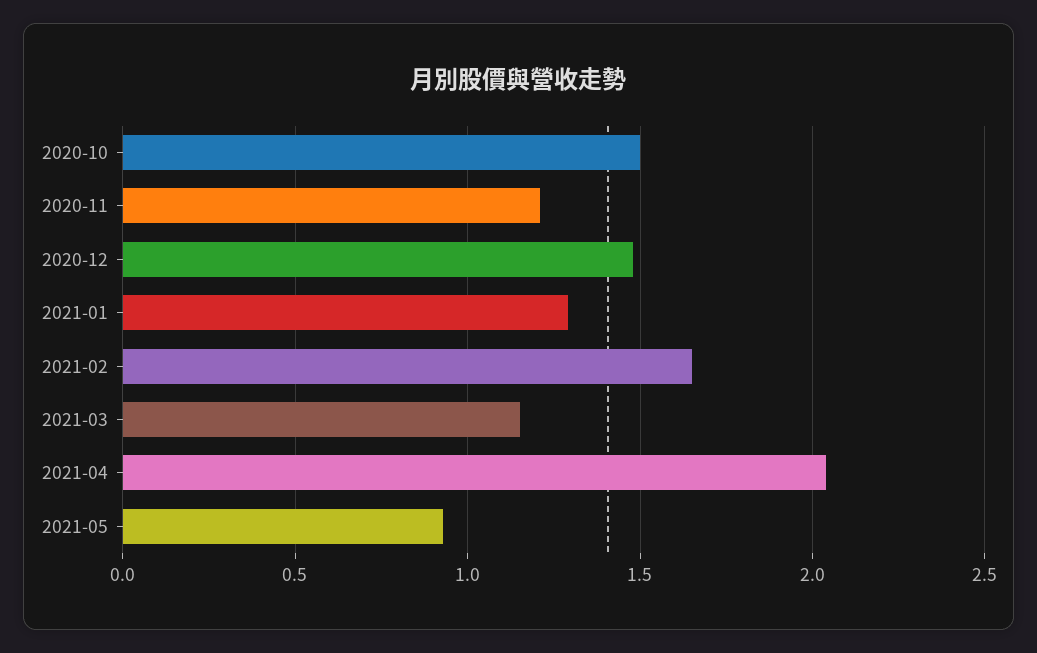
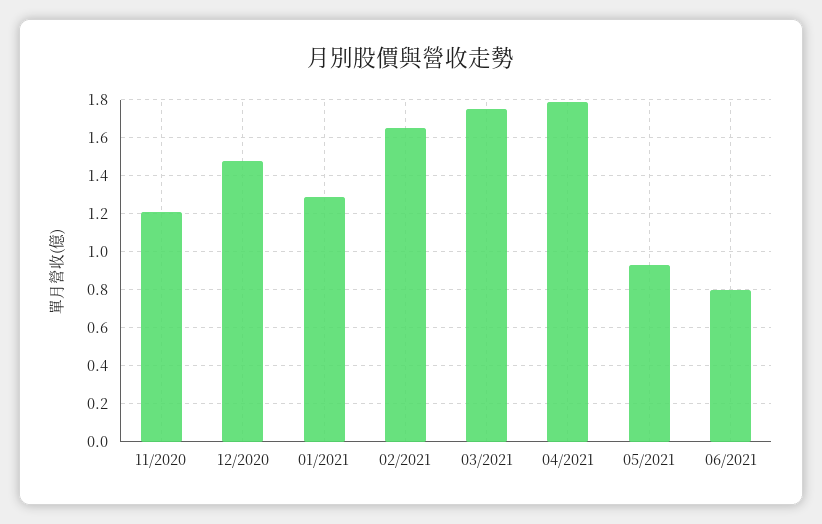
2020-10: 1.5 -> none
2021-03: 1.15 -> 1.75
2021-04: 2.05 -> 1.8
06/2021: none -> 0.8

